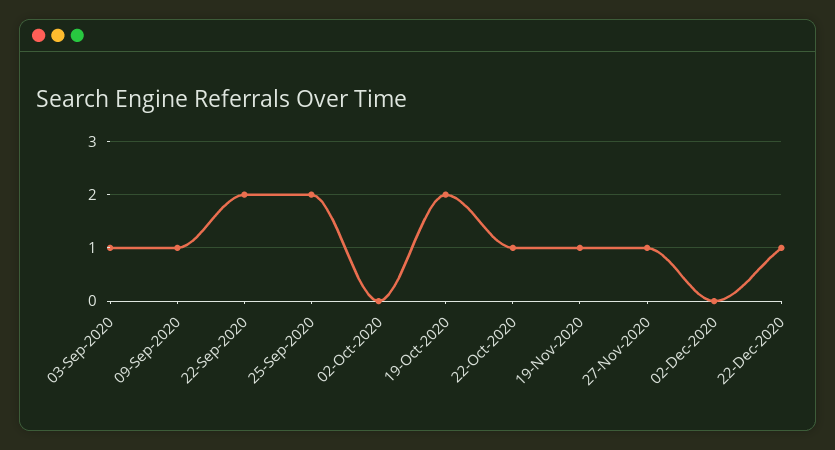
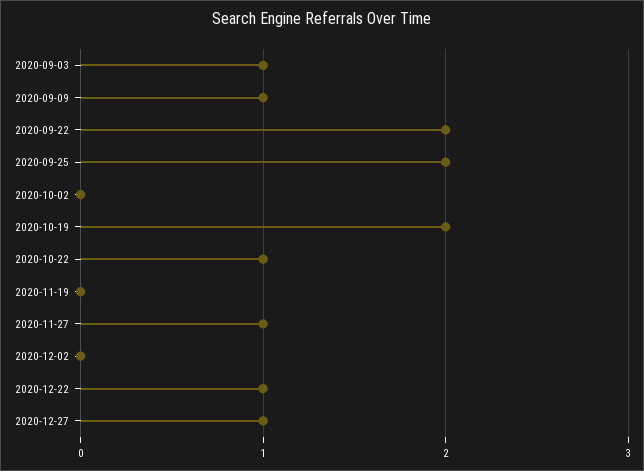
19-Nov-2020: 1 -> 0
2020-12-27: none -> 1

